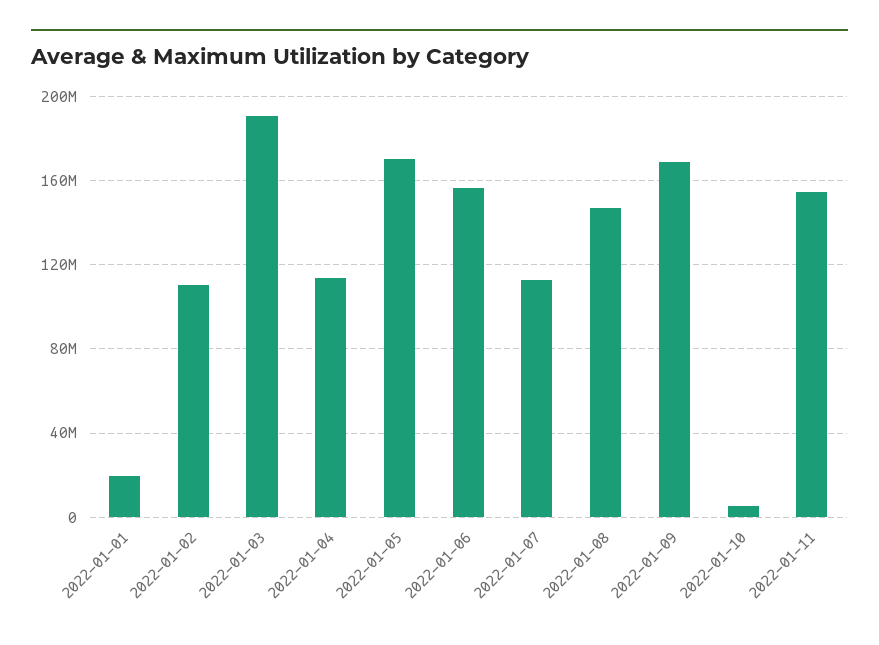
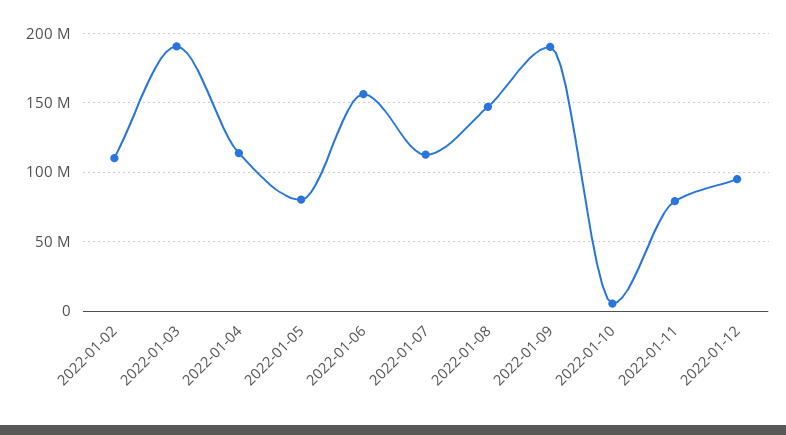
2022-01-01: 20000000 -> none
2022-01-05: 170000000 -> 80000000
2022-01-09: 170000000 -> 190000000
2022-01-11: 155000000 -> 80000000
2022-01-12: none -> 95000000

